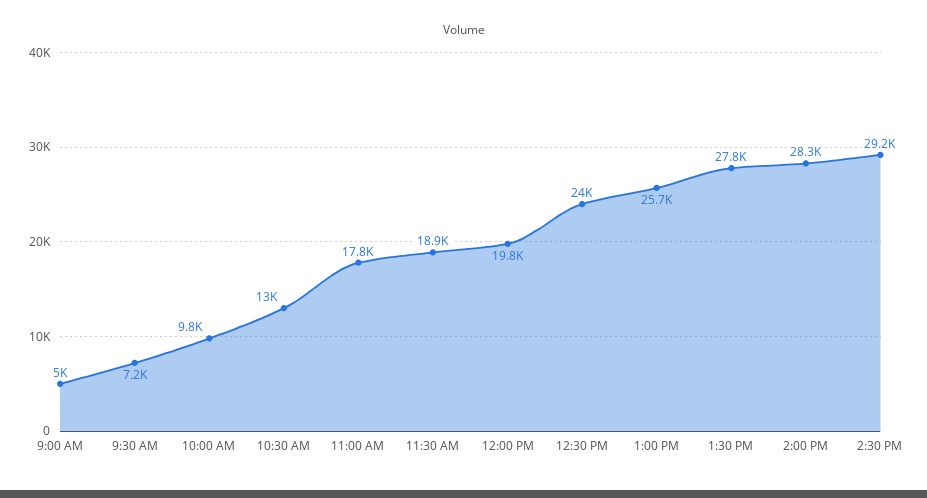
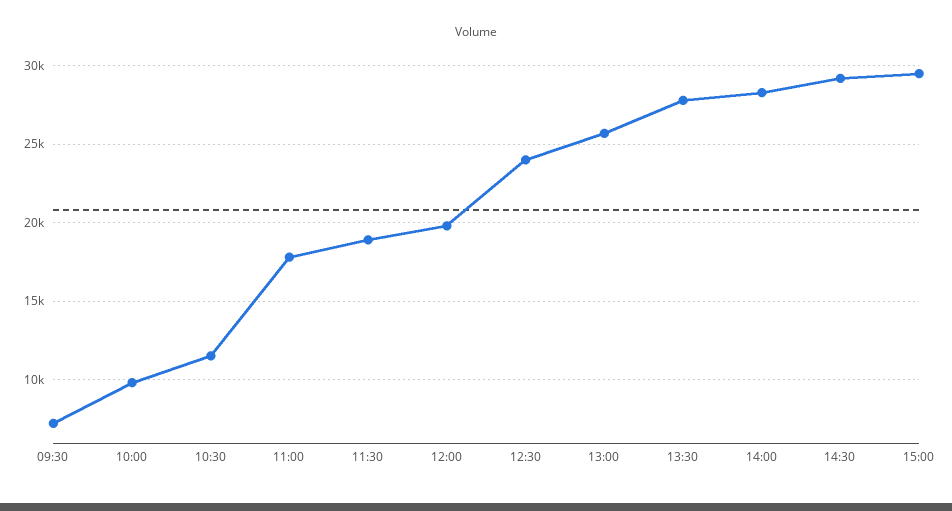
9:00 AM: 5000 -> none
10:30 AM: 13000 -> 11500
15:00: none -> 29500

